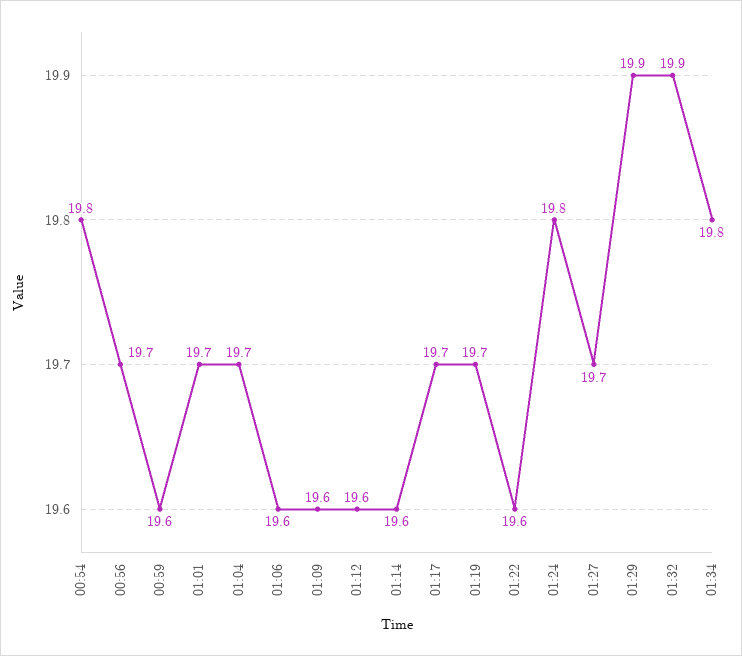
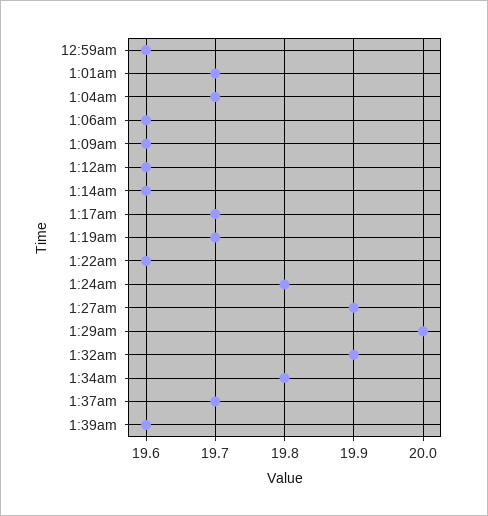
00:54: 19.8 -> none
00:56: 19.7 -> none
01:27: 19.7 -> 19.9
01:29: 19.9 -> 20
1:37am: none -> 19.7
1:39am: none -> 19.6

